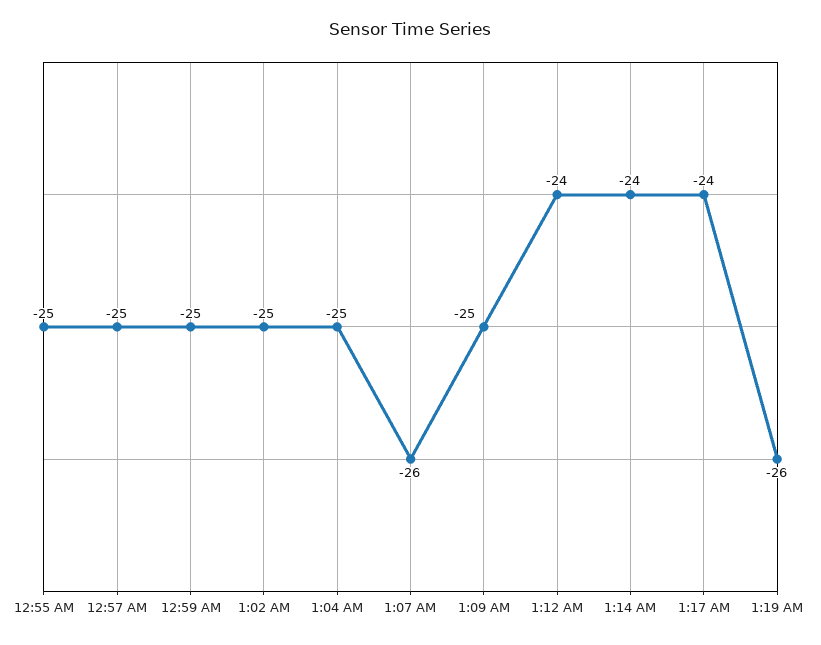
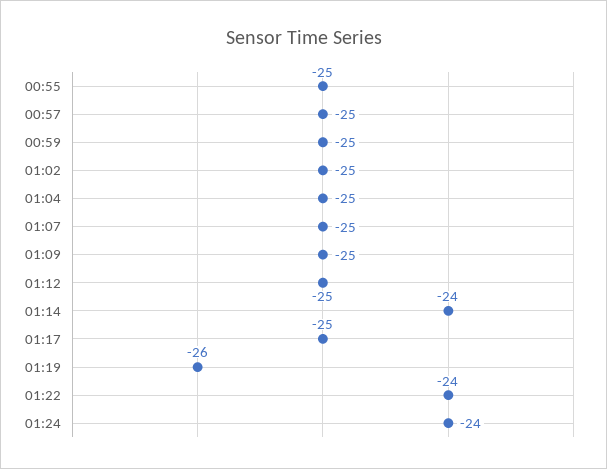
1:07 AM: -26 -> -25
1:12 AM: -24 -> -25
1:17 AM: -24 -> -25
01:22: none -> -24
01:24: none -> -24

